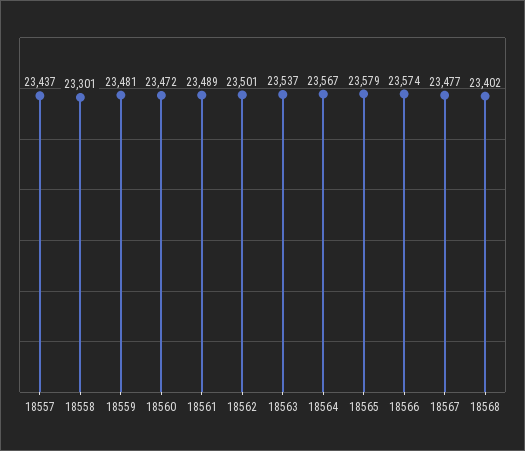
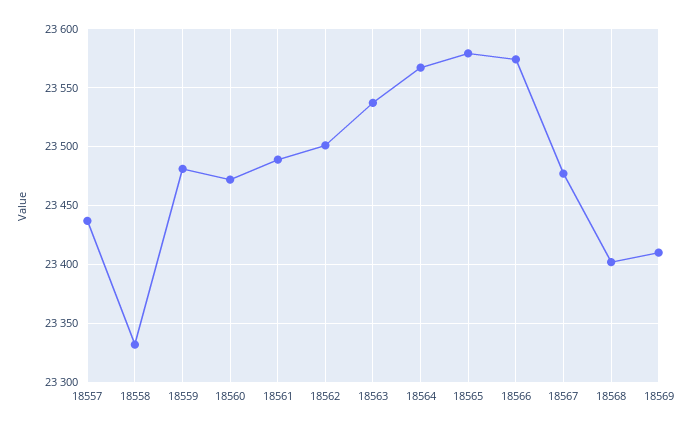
18558: 23301 -> 23330
18569: none -> 23410

